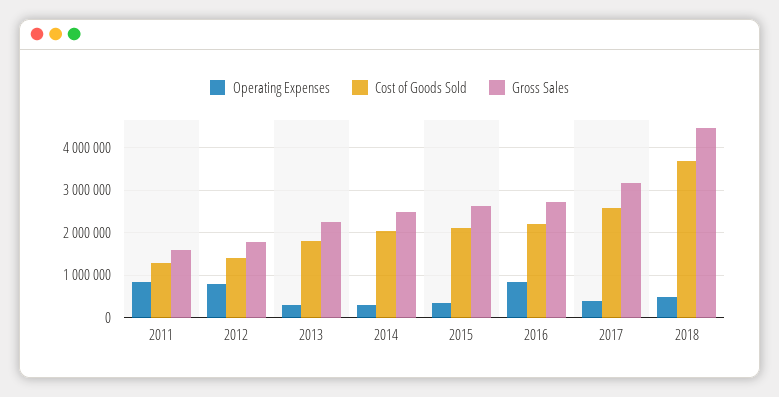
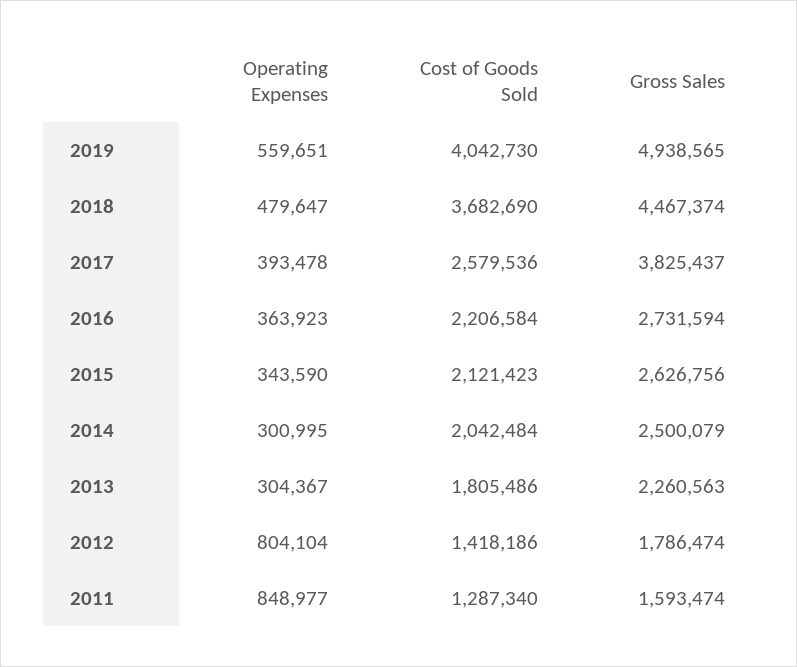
Operating Expenses, 2016: 800000 -> 363923
Gross Sales, 2017: 3200000 -> 3825437
Operating Expenses, 2019: none -> 559651
Cost of Goods Sold, 2019: none -> 4042730
Gross Sales, 2019: none -> 4938565

